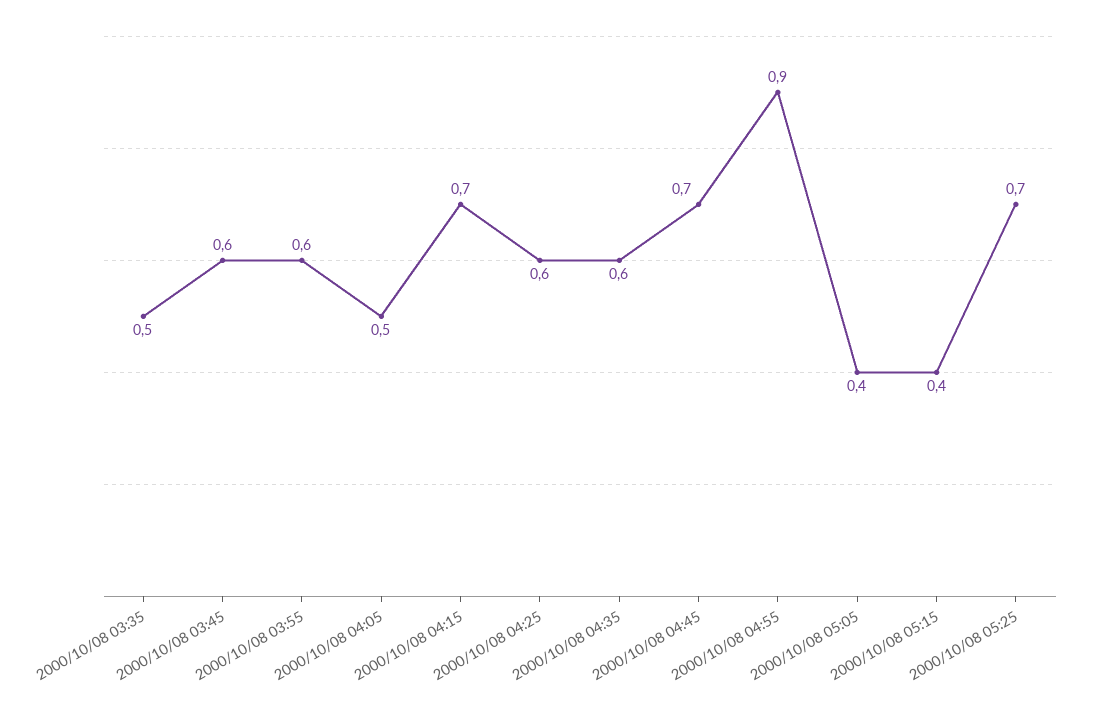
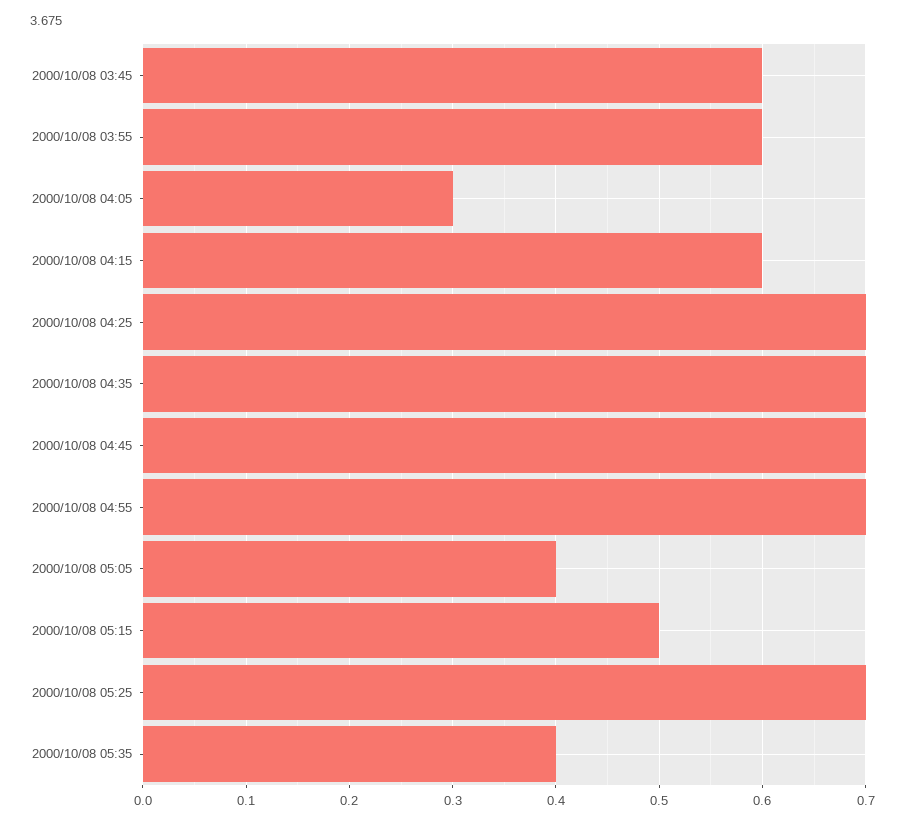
2000/10/08 03:35: 0.5 -> none
2000/10/08 04:05: 0.5 -> 0.3
2000/10/08 04:15: 0.7 -> 0.6
2000/10/08 04:25: 0.6 -> 0.7
2000/10/08 04:35: 0.6 -> 0.7
2000/10/08 04:55: 0.9 -> 0.7
2000/10/08 05:15: 0.4 -> 0.5
2000/10/08 05:35: none -> 0.4

